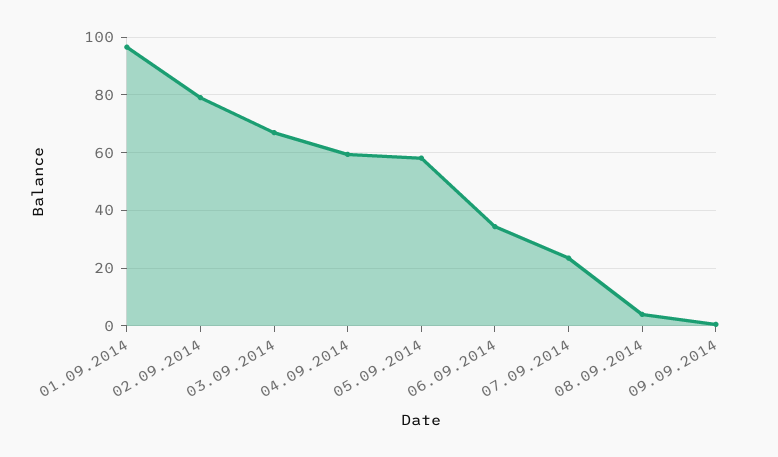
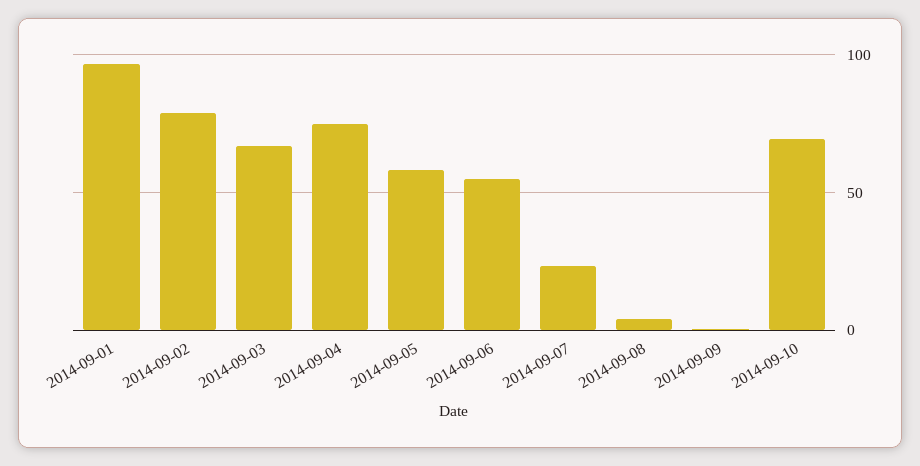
04.09.2014: 60 -> 75
06.09.2014: 35 -> 55
2014-09-10: none -> 70

